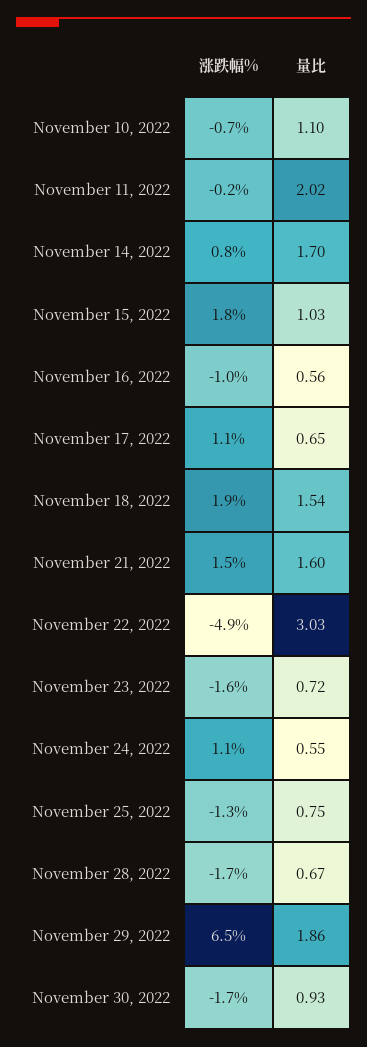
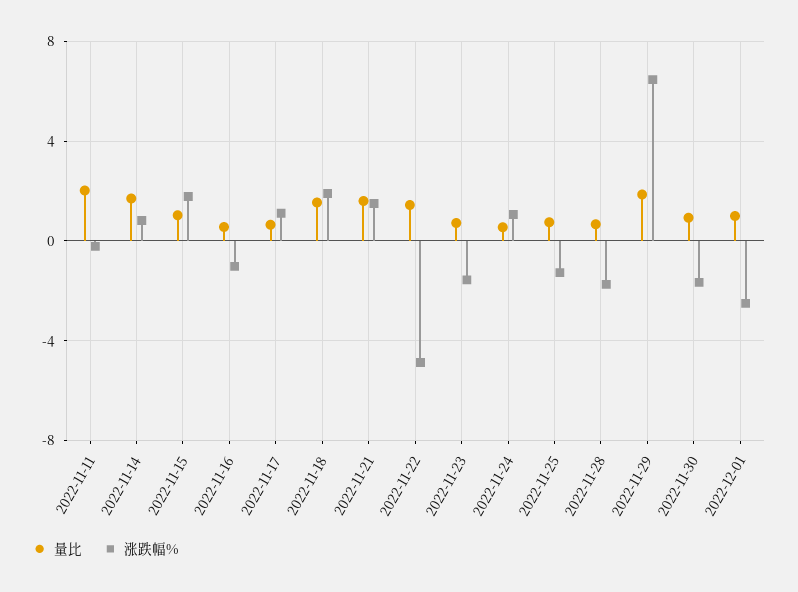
涨跌幅%, November 10, 2022: -0.7 -> none
量比, November 10, 2022: 1.1 -> none
量比, November 22, 2022: 3.03 -> 1.5
量比, 2022-12-01: none -> 1
涨跌幅%, 2022-12-01: none -> -2.5

